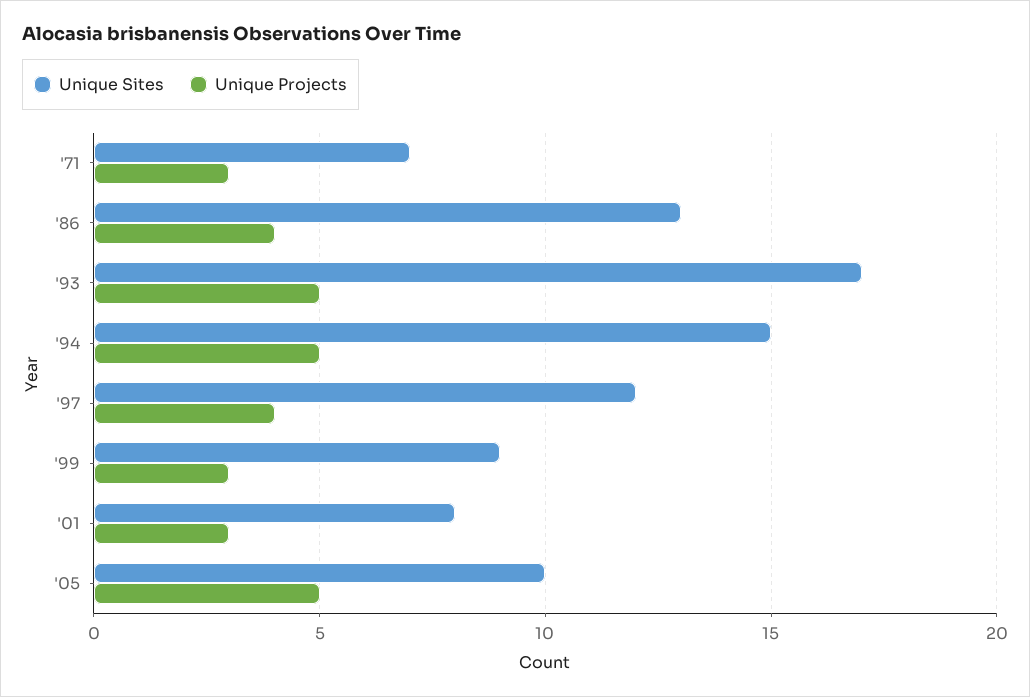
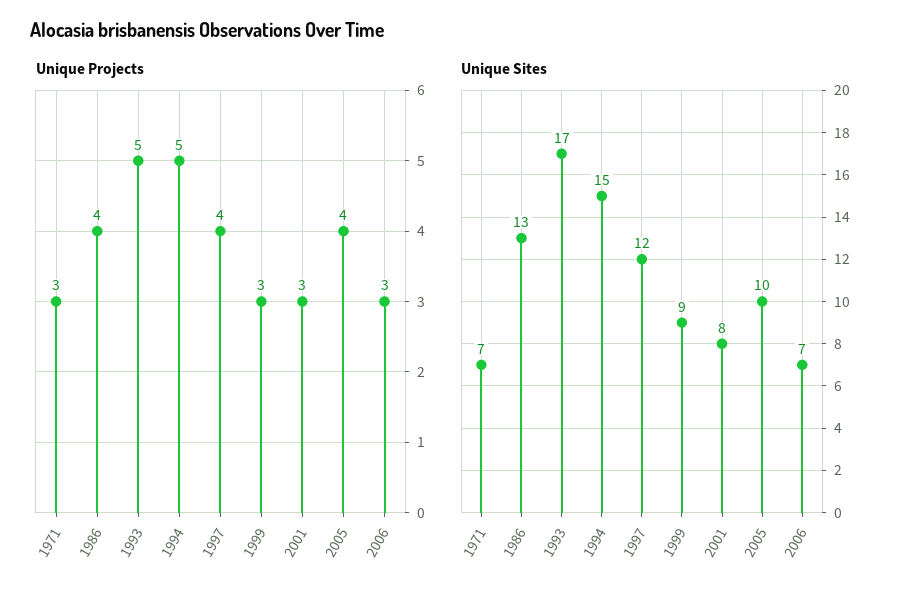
Unique Projects, '05: 5 -> 4
Unique Projects, 2006: none -> 3
Unique Sites, 2006: none -> 7

